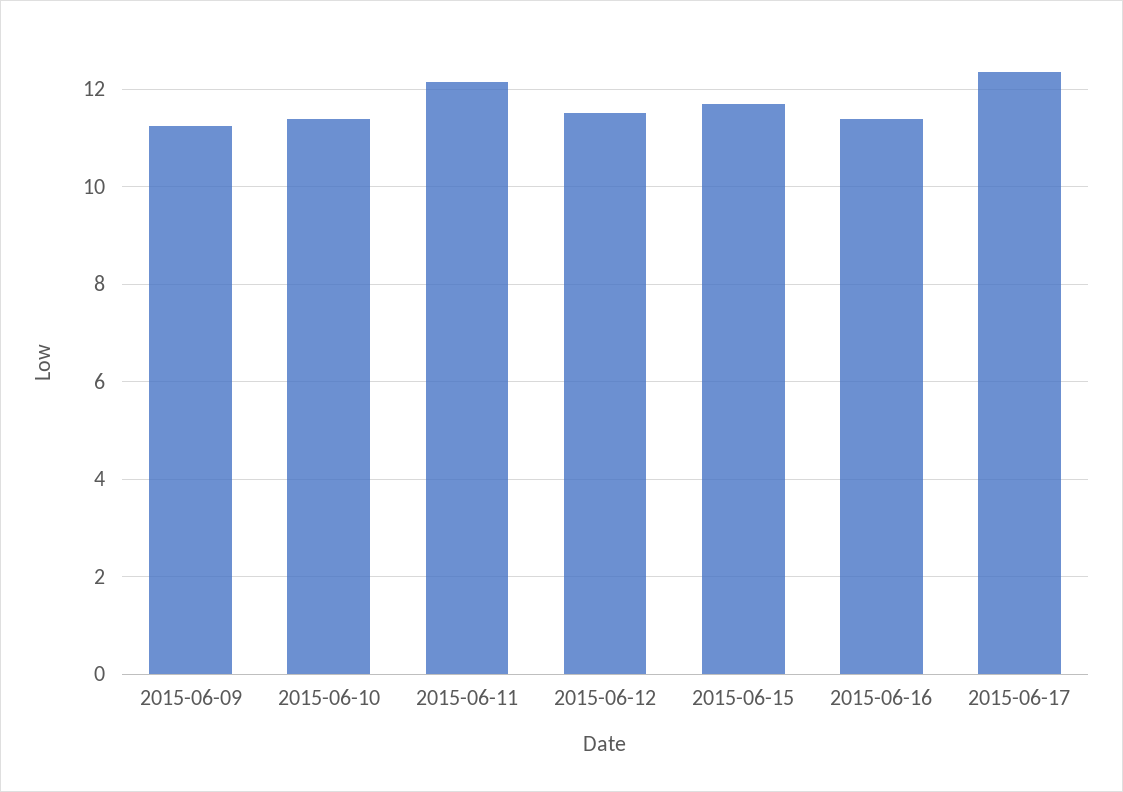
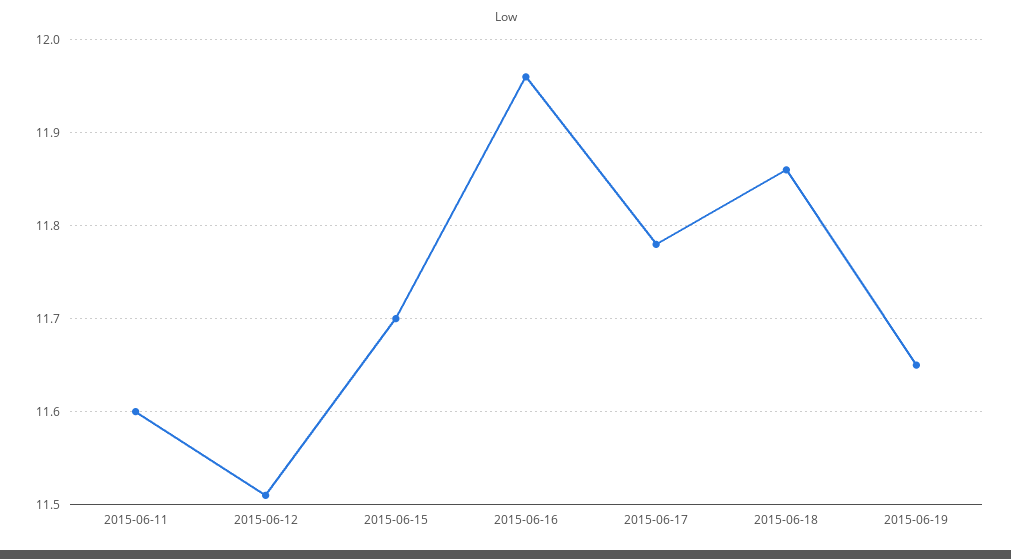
2015-06-09: 11.2 -> none
2015-06-10: 11.4 -> none
2015-06-11: 12.2 -> 11.6
2015-06-16: 11.4 -> 11.96
2015-06-17: 12.4 -> 11.78
2015-06-18: none -> 11.86
2015-06-19: none -> 11.65

